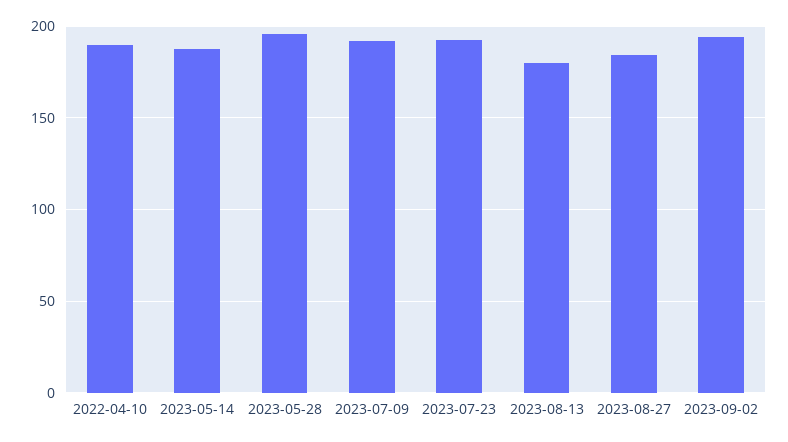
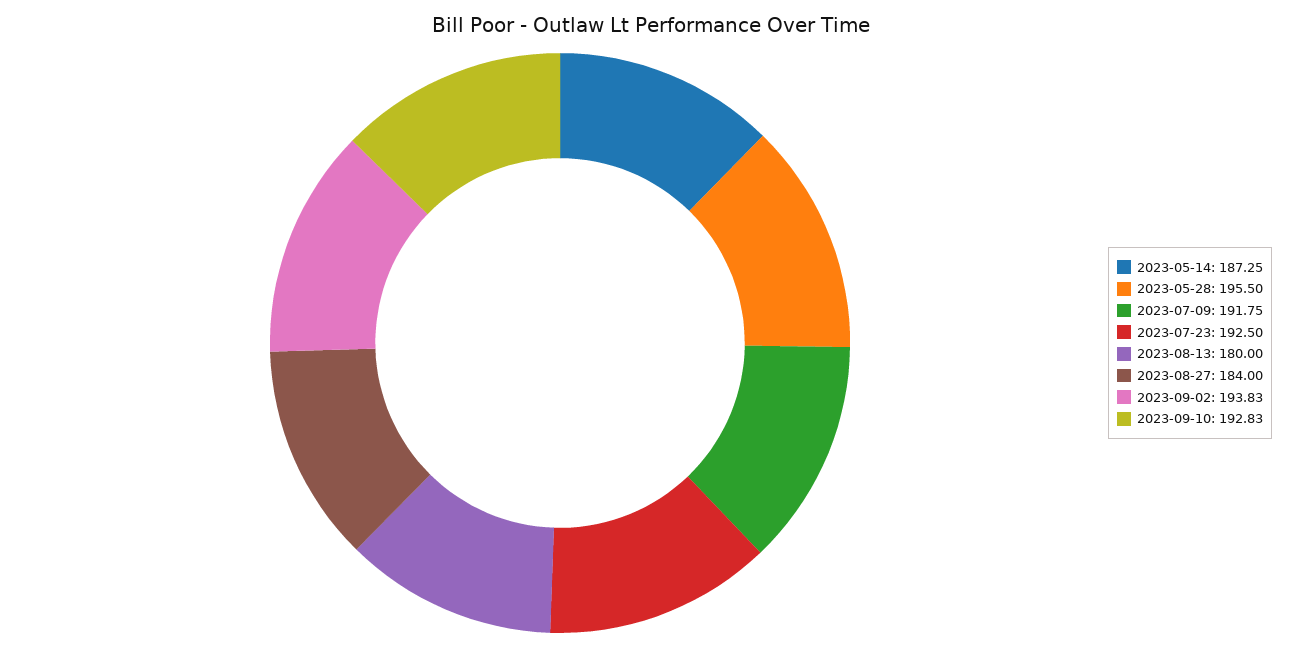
2022-04-10: 190 -> none
2023-09-10: none -> 192.83

